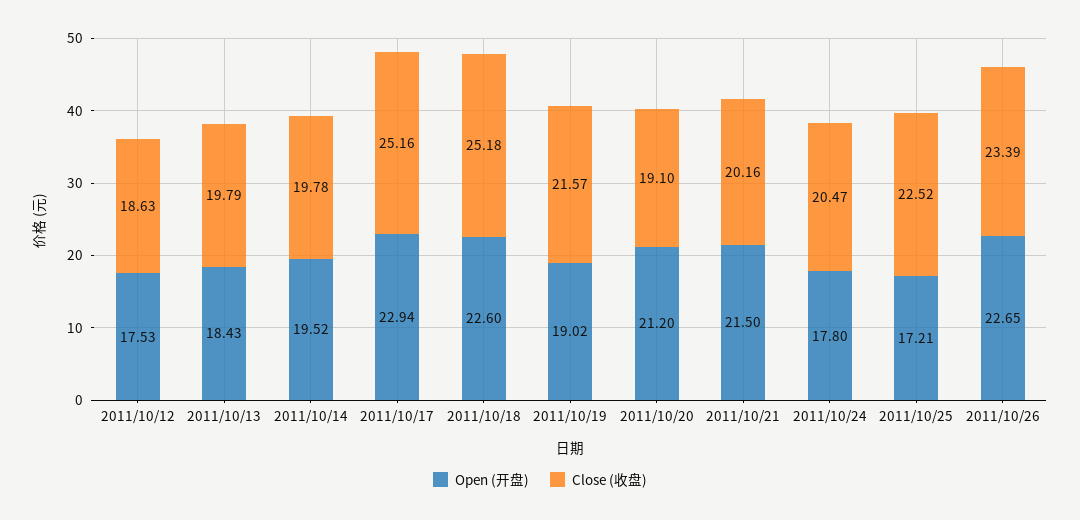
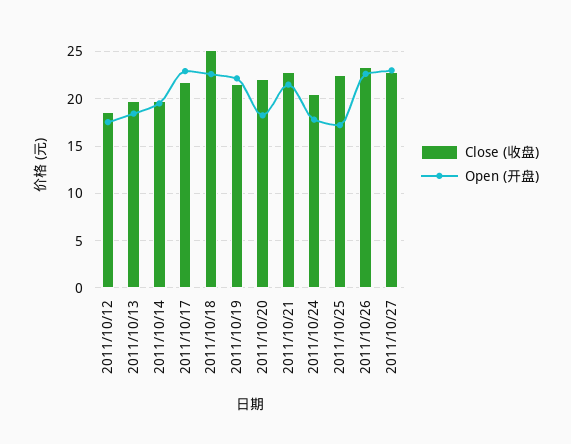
Close (收盘), 2011/10/17: 25.16 -> 22
Open (开盘), 2011/10/19: 19.02 -> 22
Open (开盘), 2011/10/20: 21.2 -> 18
Close (收盘), 2011/10/20: 19.1 -> 22
Close (收盘), 2011/10/21: 20.16 -> 23
Close (收盘), 2011/10/27: none -> 23
Open (开盘), 2011/10/27: none -> 23

